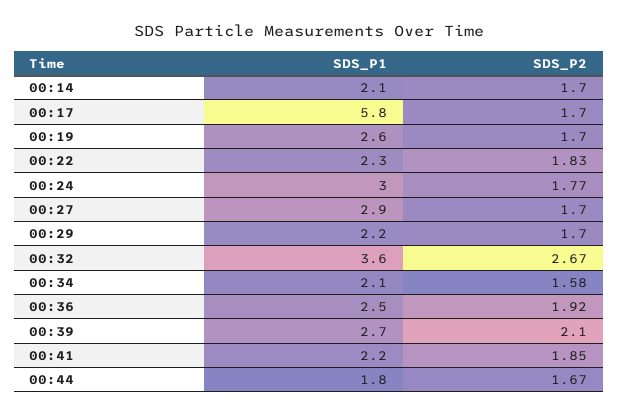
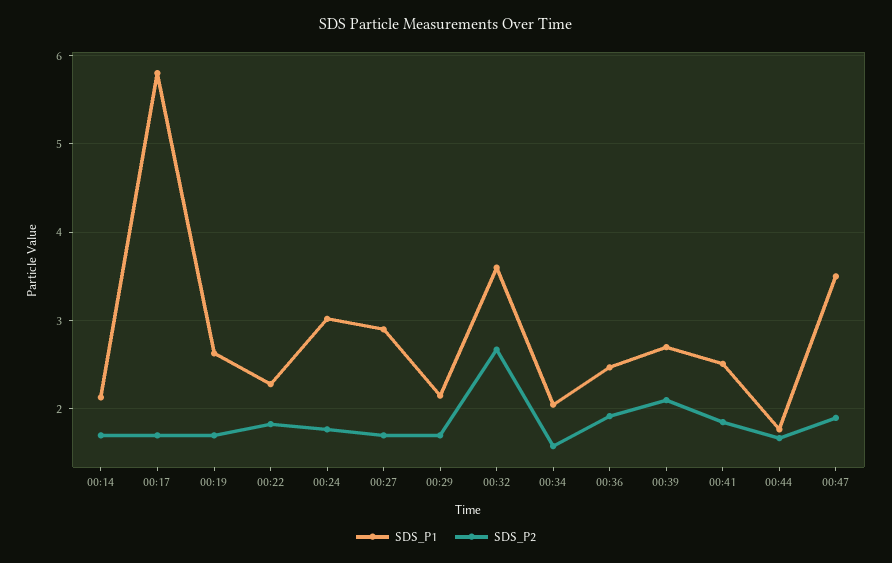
SDS_P1, 00:41: 2.2 -> 2.5
SDS_P1, 00:47: none -> 3.5
SDS_P2, 00:47: none -> 1.9

